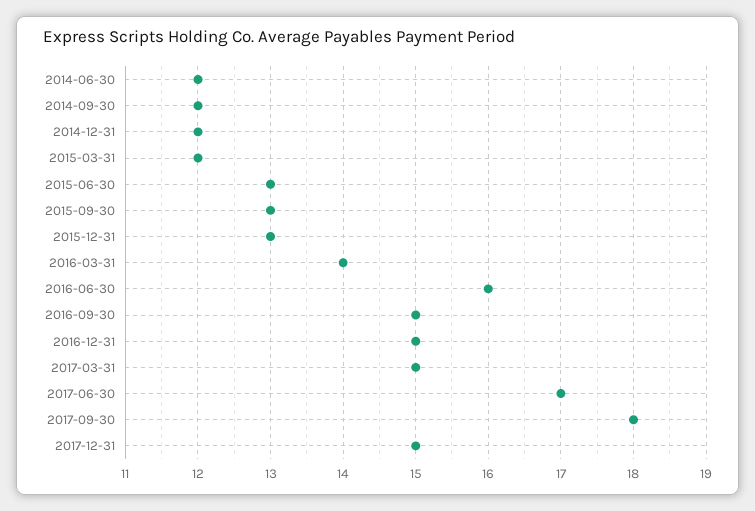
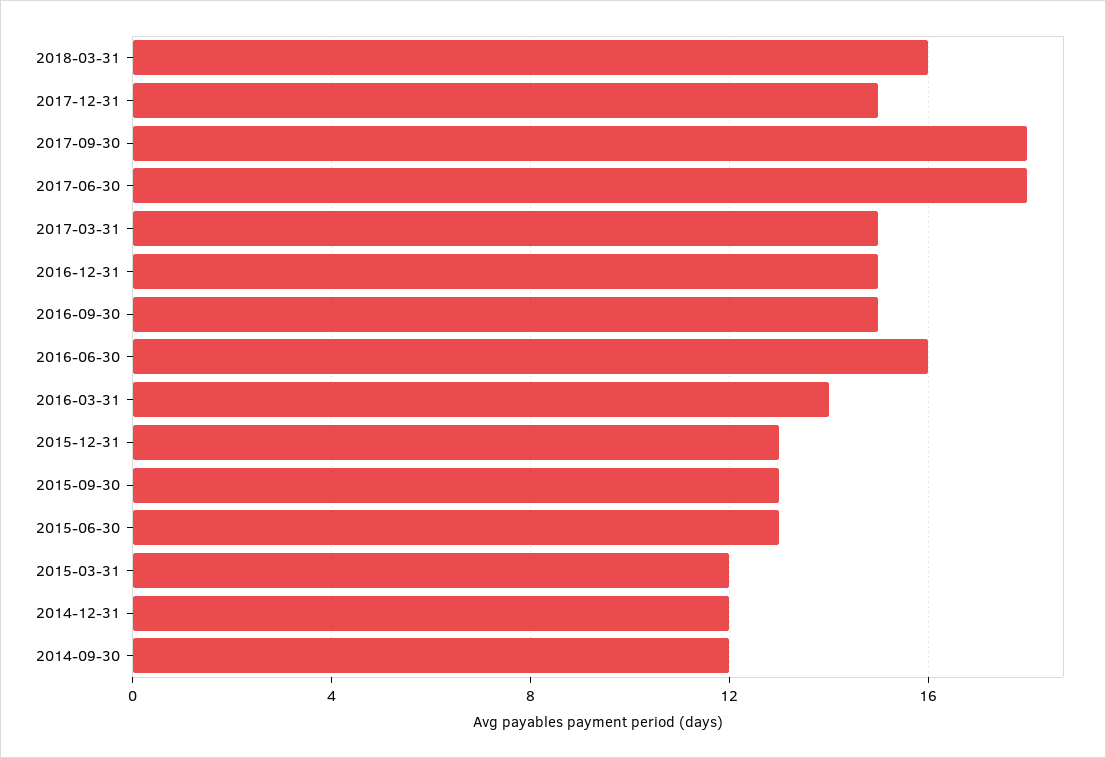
2014-06-30: 12 -> none
2017-06-30: 17 -> 18
2018-03-31: none -> 16

